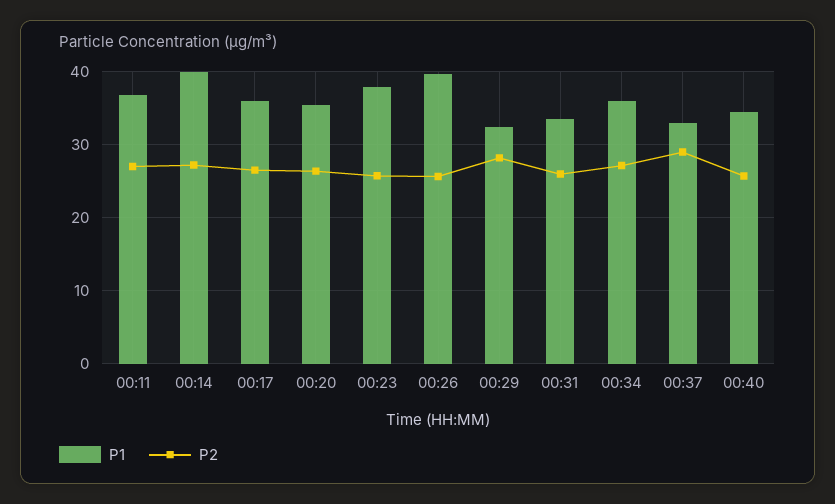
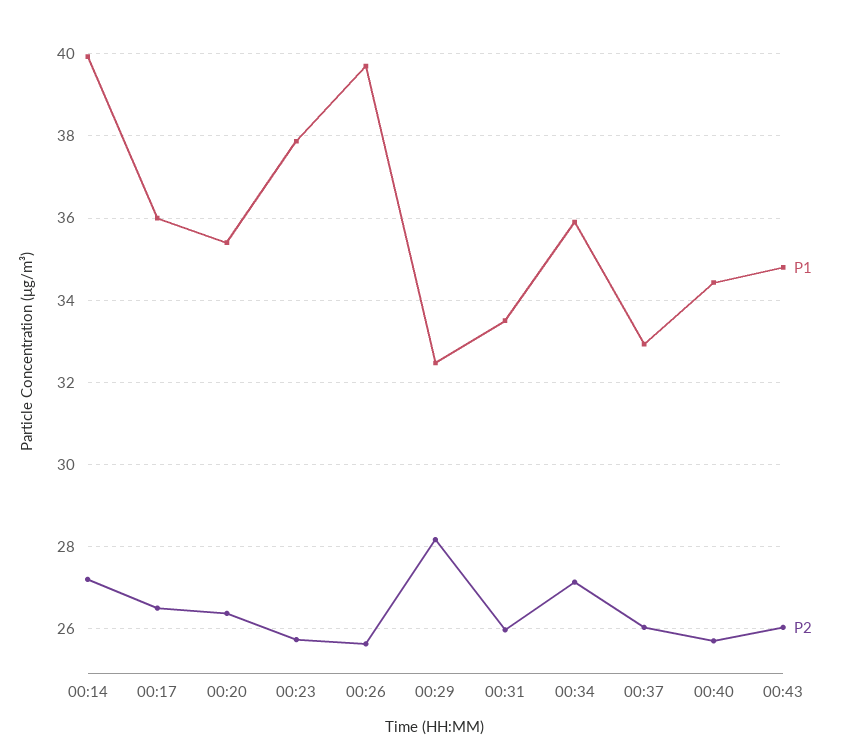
P1, 00:11: 37 -> none
P2, 00:11: 27 -> none
P2, 00:37: 29 -> 26
P1, 00:43: none -> 34.8
P2, 00:43: none -> 26

